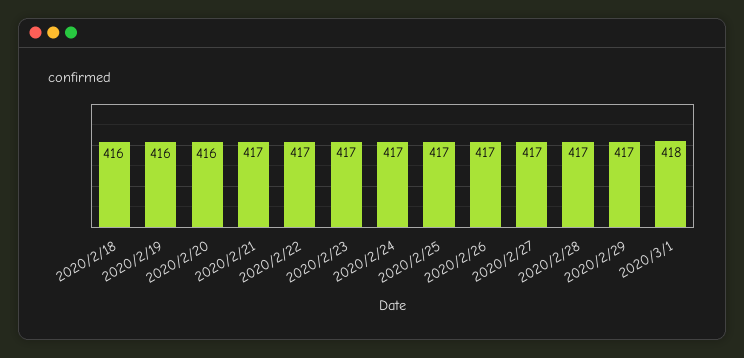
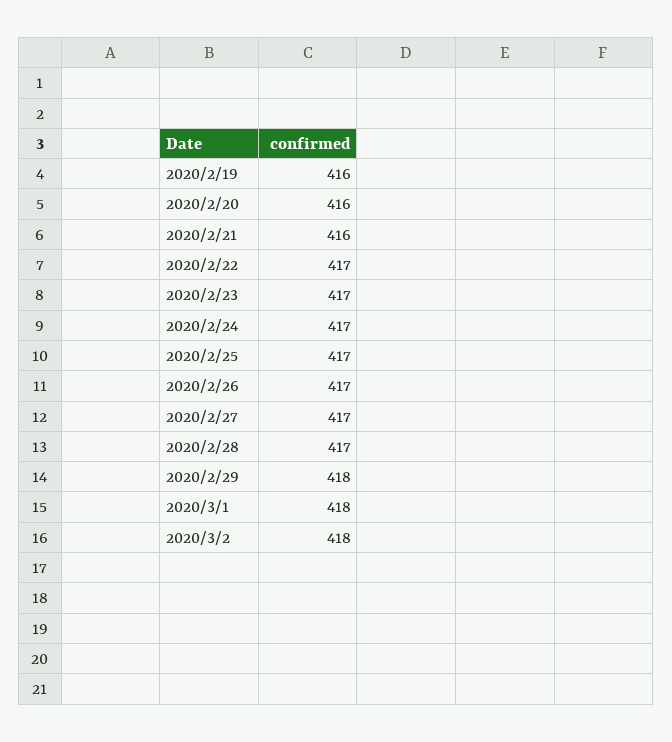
2020/2/18: 416 -> none
2020/2/21: 417 -> 416
2020/2/29: 417 -> 418
2020/3/2: none -> 418

